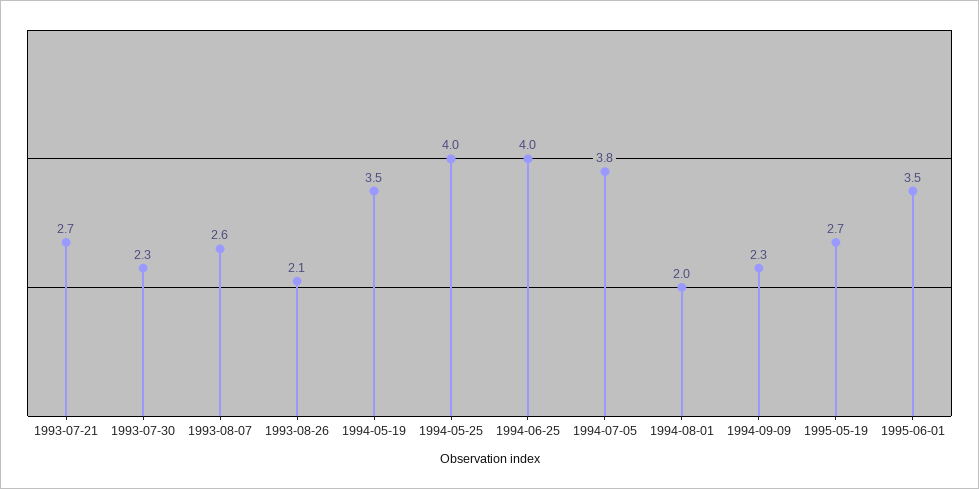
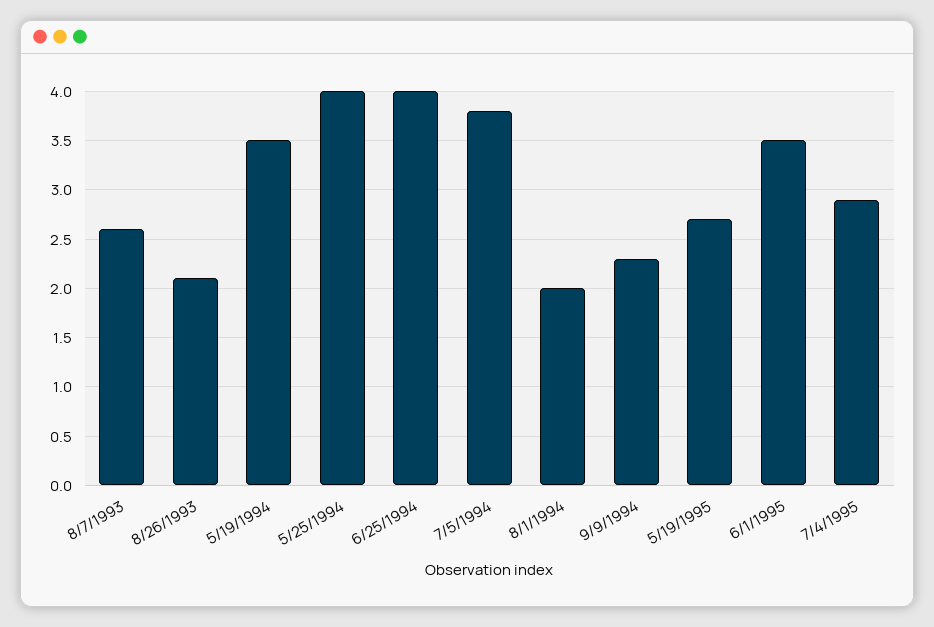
1993-07-21: 2.7 -> none
1993-07-30: 2.3 -> none
7/4/1995: none -> 2.9

